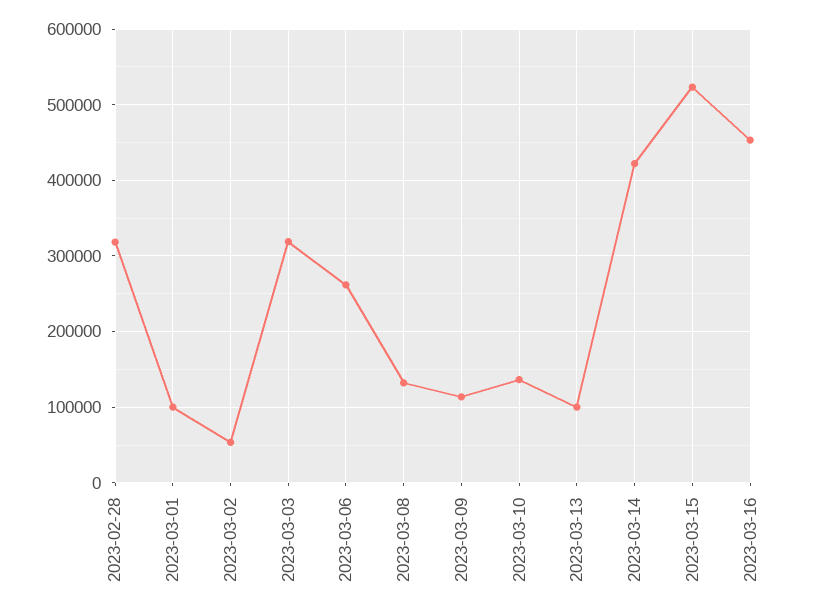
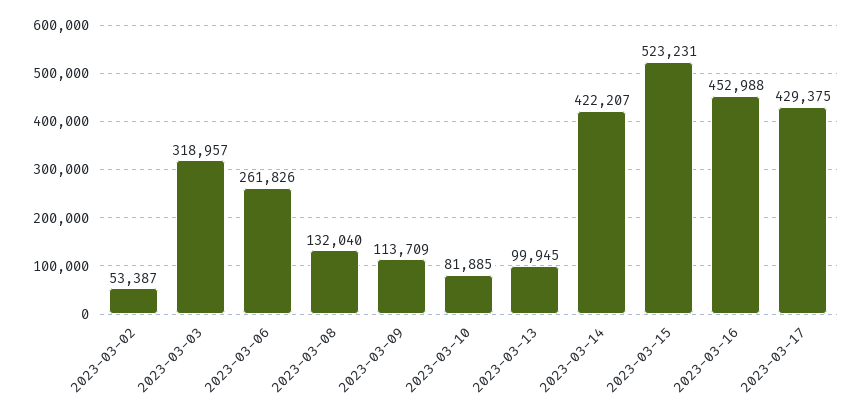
2023-02-28: 320000 -> none
2023-03-01: 100000 -> none
2023-03-10: 140000 -> 81885
2023-03-17: none -> 429375

